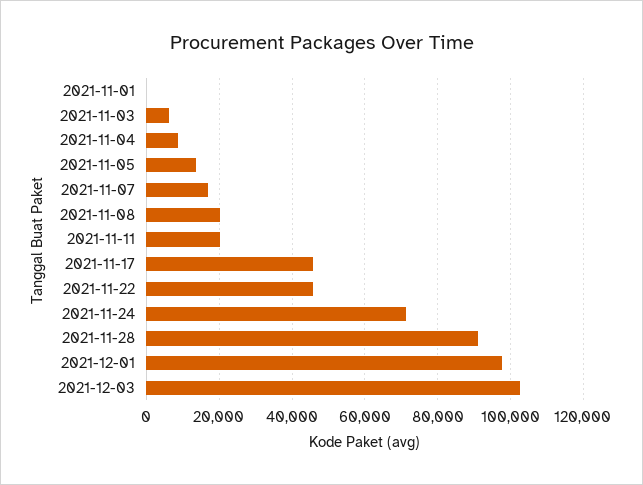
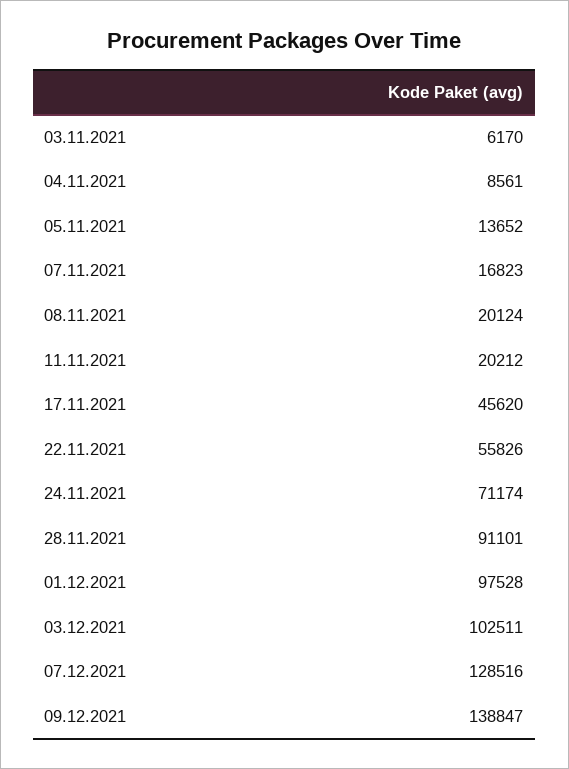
2021-11-01: 0 -> none
2021-11-22: 46000 -> 55826
07.12.2021: none -> 128516
09.12.2021: none -> 138847

